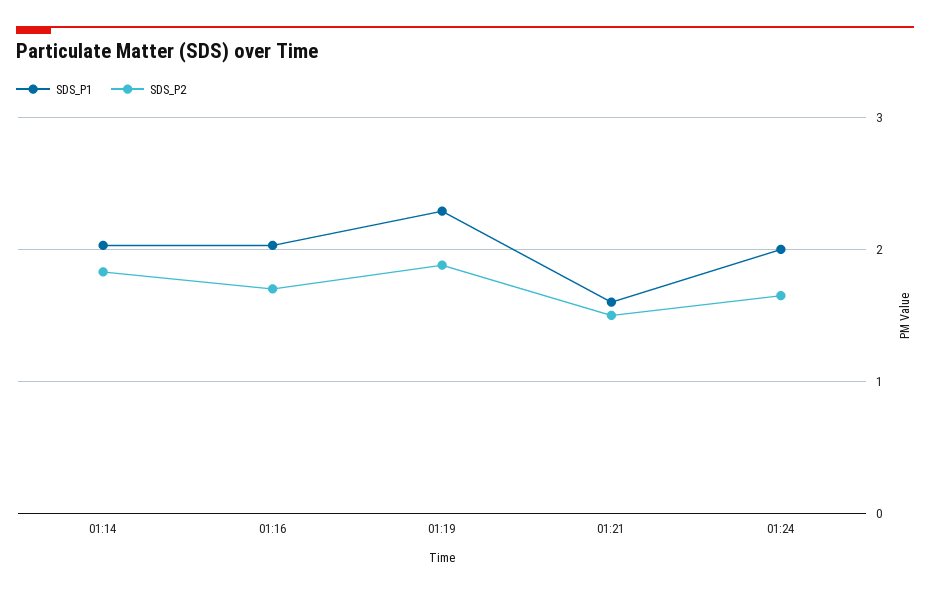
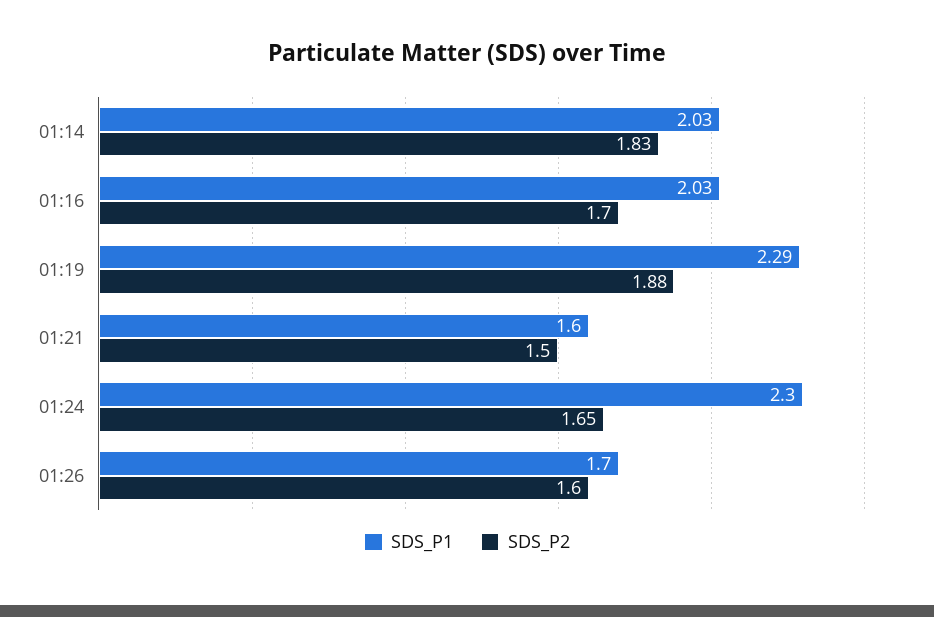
SDS_P1, 01:24: 2 -> 2.3
SDS_P1, 01:26: none -> 1.7
SDS_P2, 01:26: none -> 1.6

